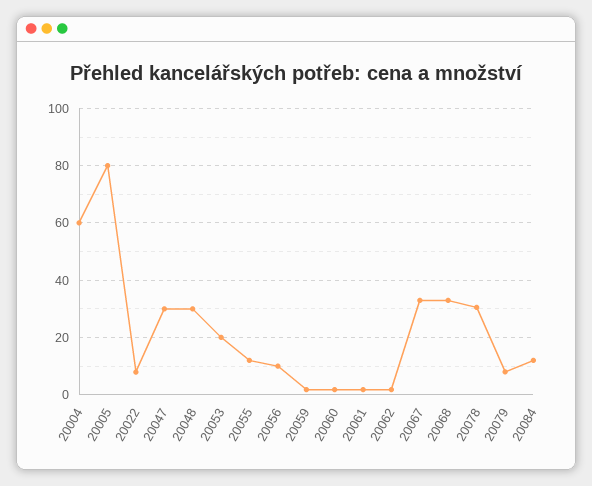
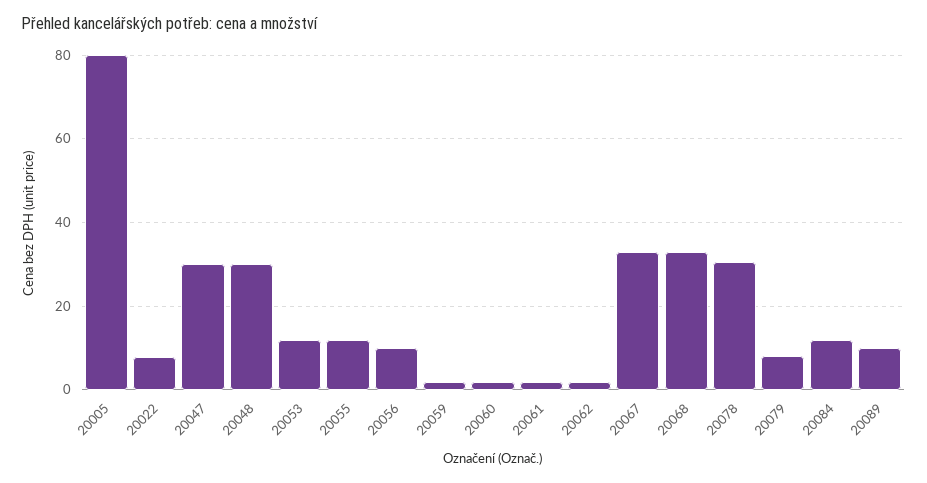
20004: 60 -> none
20053: 20 -> 12
20089: none -> 10

